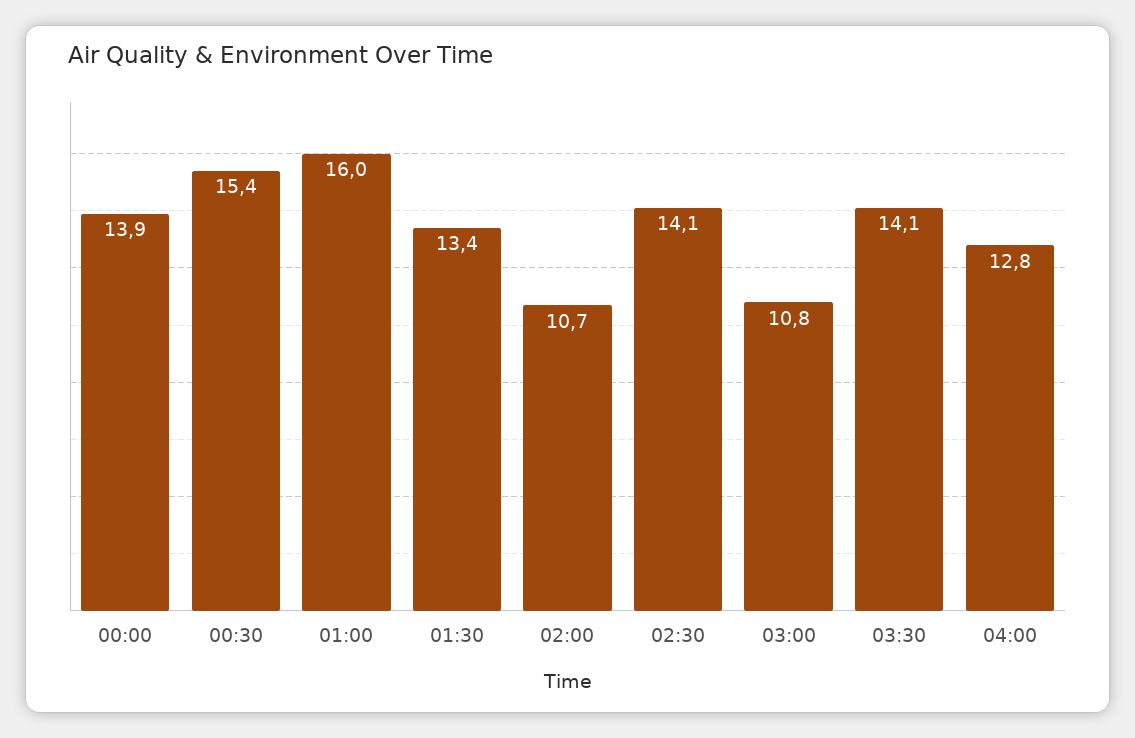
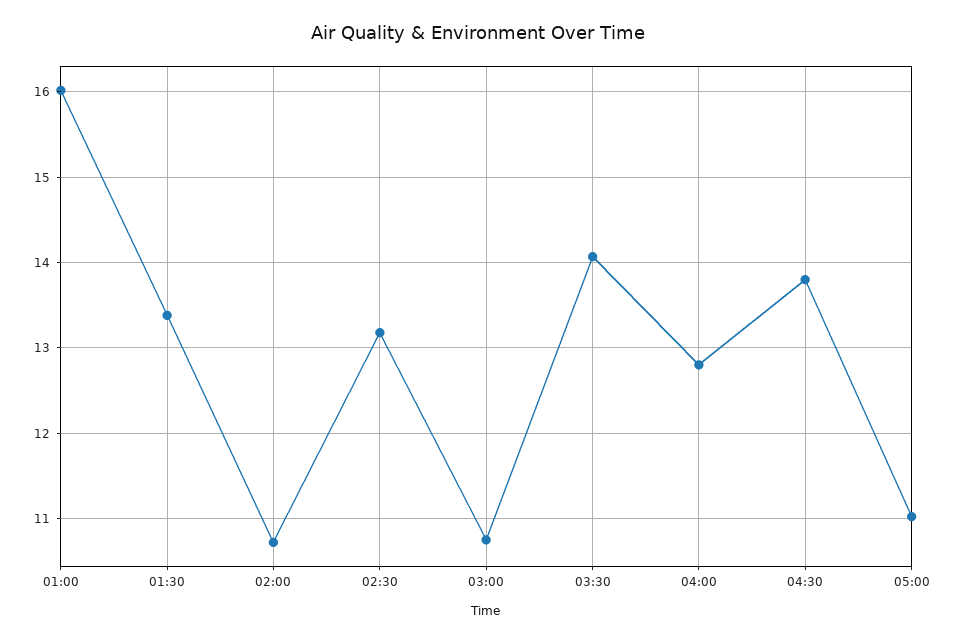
00:00: 13.9 -> none
00:30: 15.4 -> none
02:30: 14.1 -> 13.2
04:30: none -> 13.8
05:00: none -> 11

